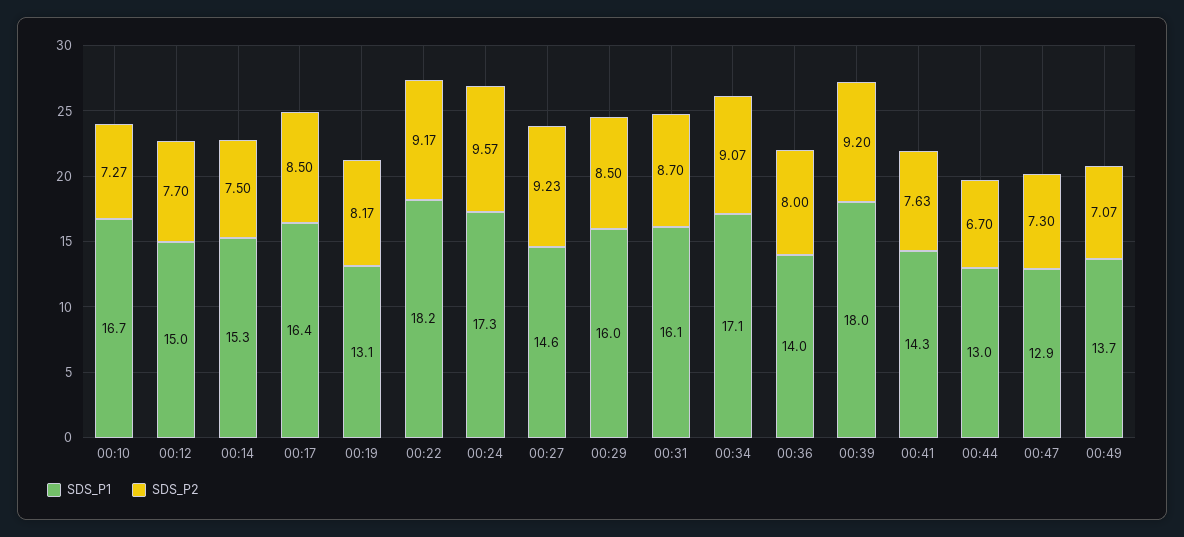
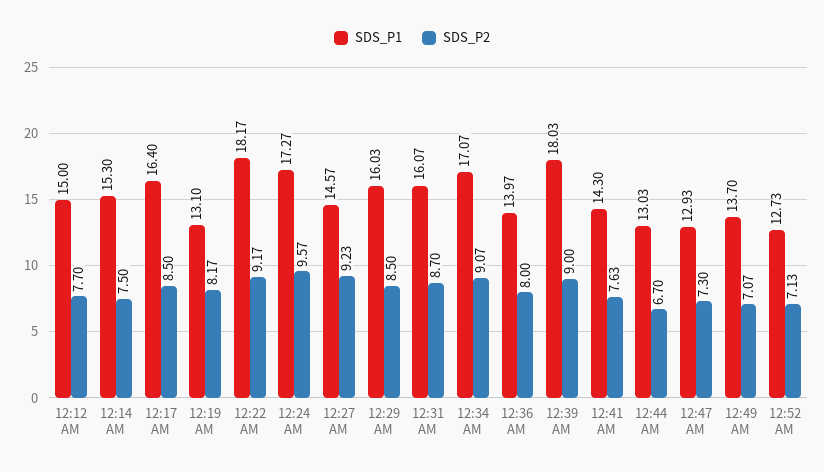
SDS_P1, 00:10: 16.7 -> none
SDS_P2, 00:10: 7.27 -> none
SDS_P2, 00:39: 9.2 -> 9
SDS_P1, 12:52 AM: none -> 12.73
SDS_P2, 12:52 AM: none -> 7.13

